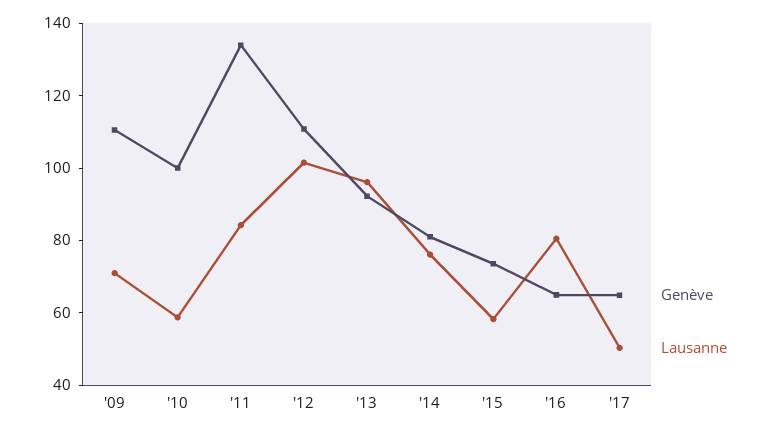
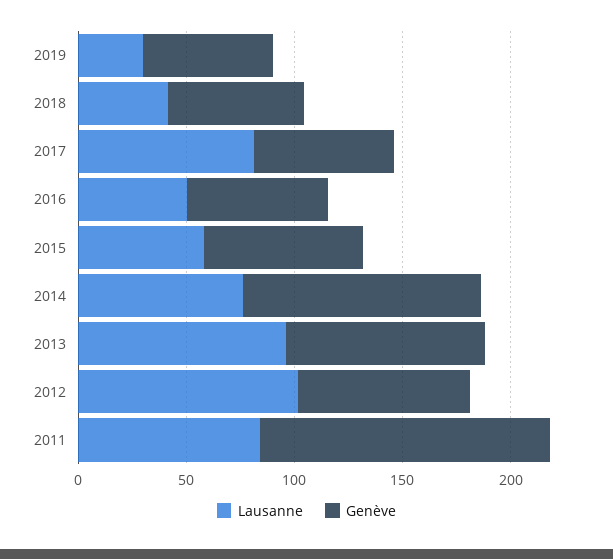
Genève, '09: 110 -> none
Lausanne, '09: 70 -> none
Genève, '10: 100 -> none
Lausanne, '10: 60 -> none
Genève, '12: 110 -> 80
Genève, '14: 80 -> 110
Lausanne, '16: 80 -> 50
Lausanne, '17: 50 -> 80
Lausanne, 2019: none -> 30
Genève, 2019: none -> 60
Lausanne, 2018: none -> 40
Genève, 2018: none -> 60

